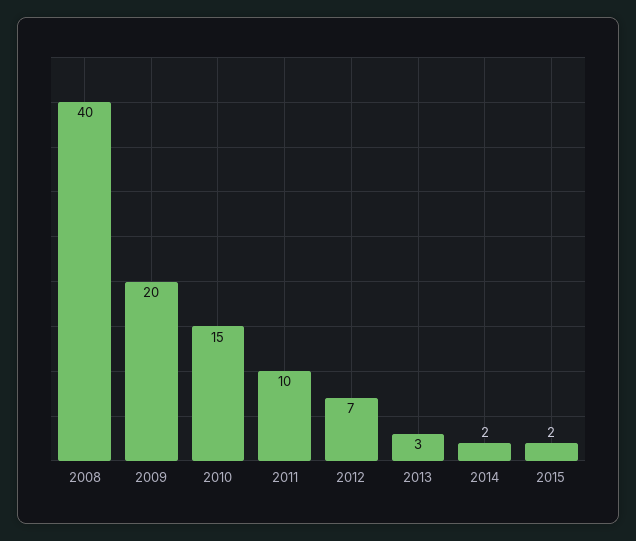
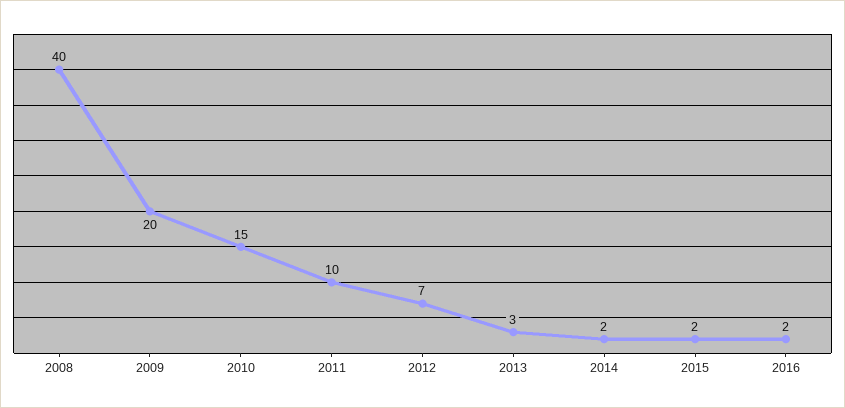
2016: none -> 2

